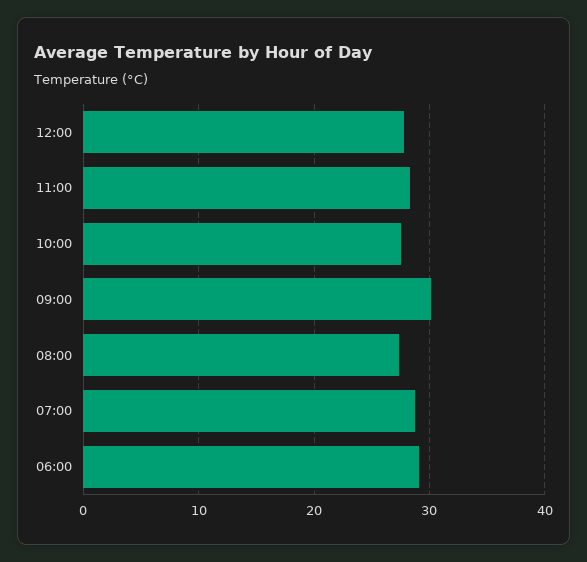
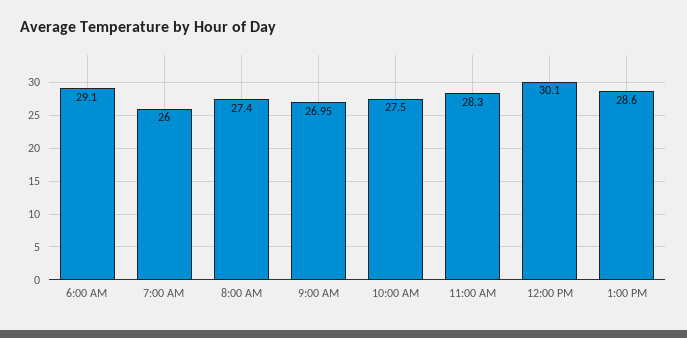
12:00: 28 -> 30.1
09:00: 30 -> 26.95
07:00: 29 -> 26
1:00 PM: none -> 28.6

